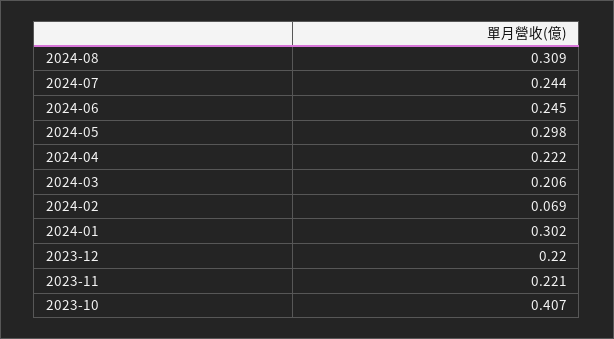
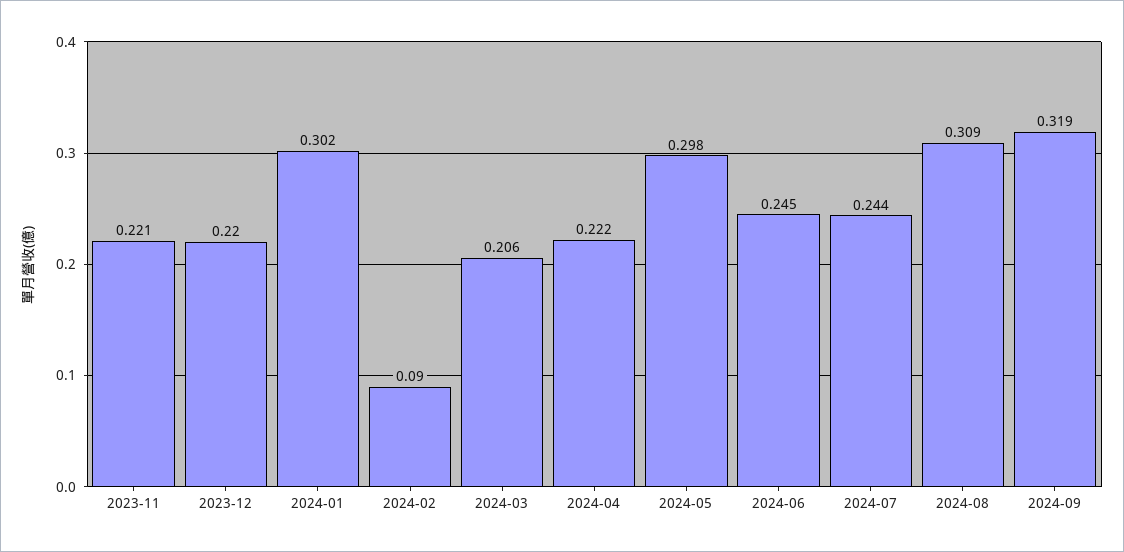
2024-02: 0.069 -> 0.09
2023-10: 0.407 -> none
2024-09: none -> 0.319

